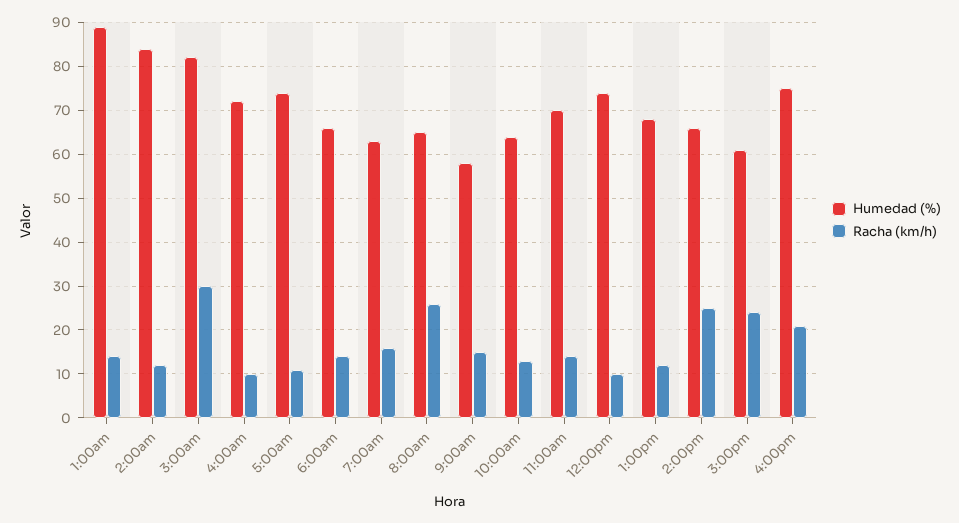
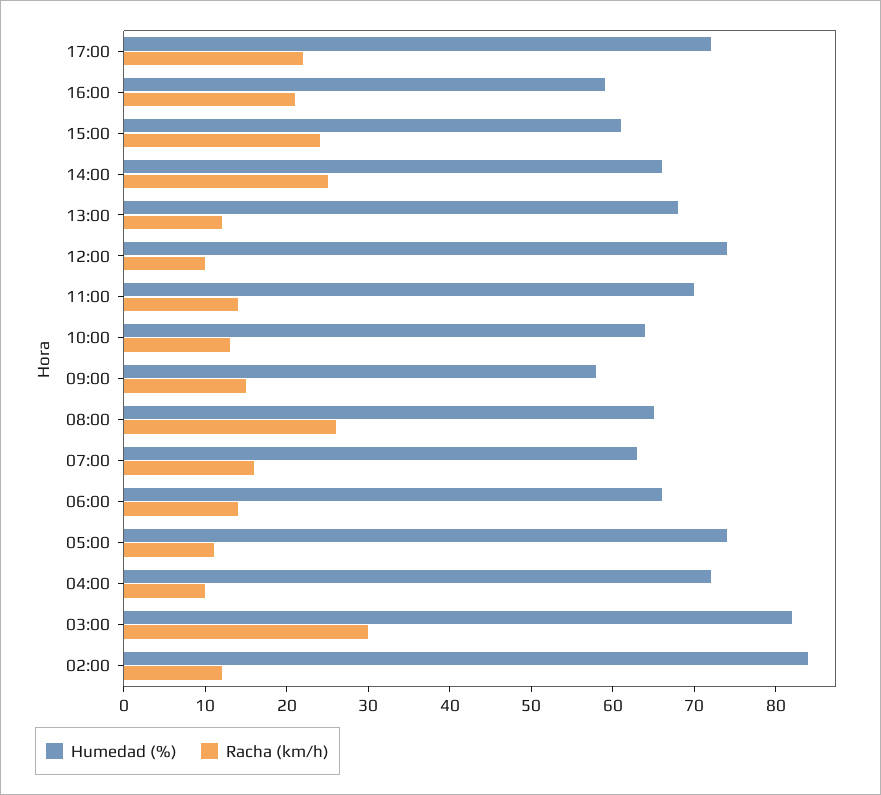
Humedad (%), 1:00am: 90 -> none
Racha (km/h), 1:00am: 15 -> none
Humedad (%), 4:00pm: 75 -> 59
Humedad (%), 17:00: none -> 72
Racha (km/h), 17:00: none -> 22

